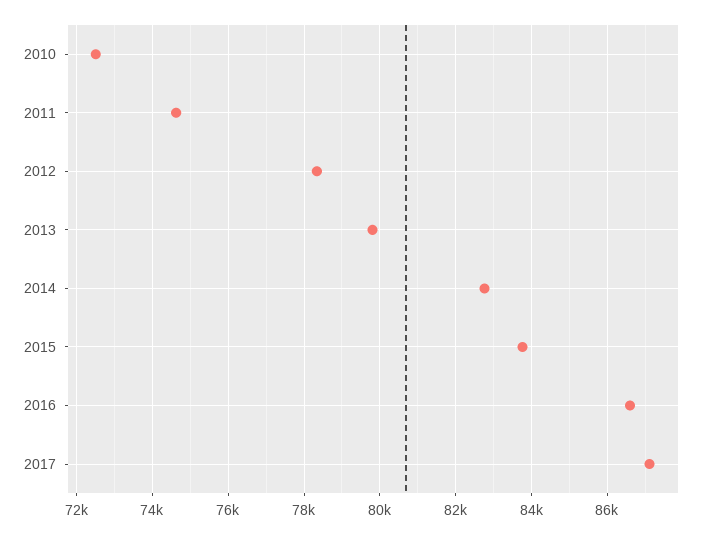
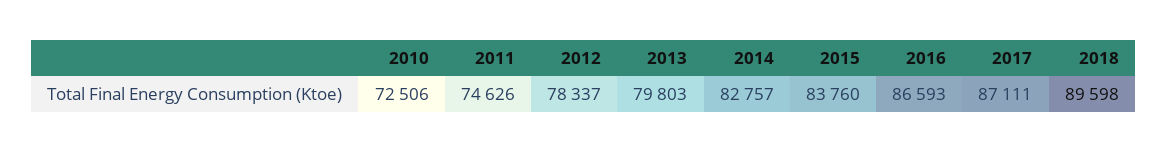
2018: none -> 89598

